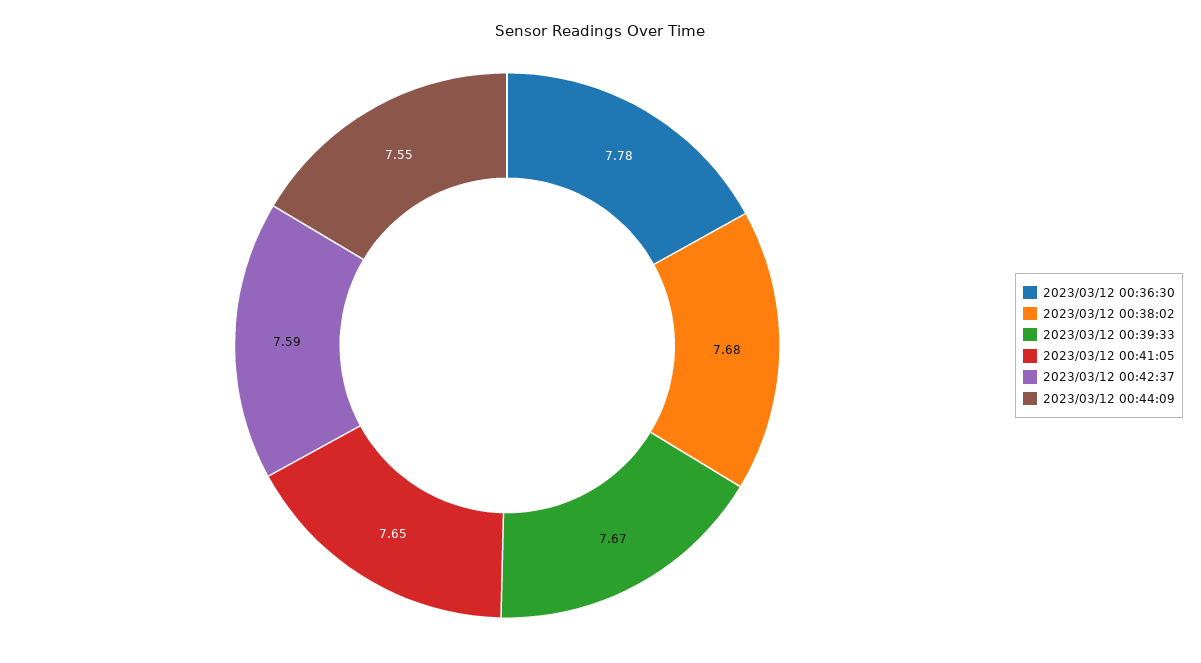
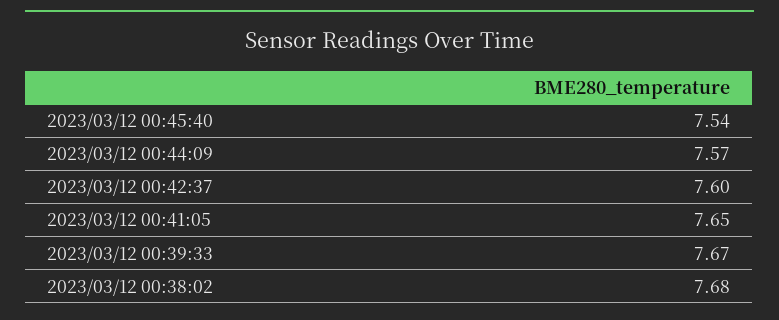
2023/03/12 00:36:30: 7.78 -> none
2023/03/12 00:42:37: 7.59 -> 7.6
2023/03/12 00:44:09: 7.55 -> 7.57
2023/03/12 00:45:40: none -> 7.54

